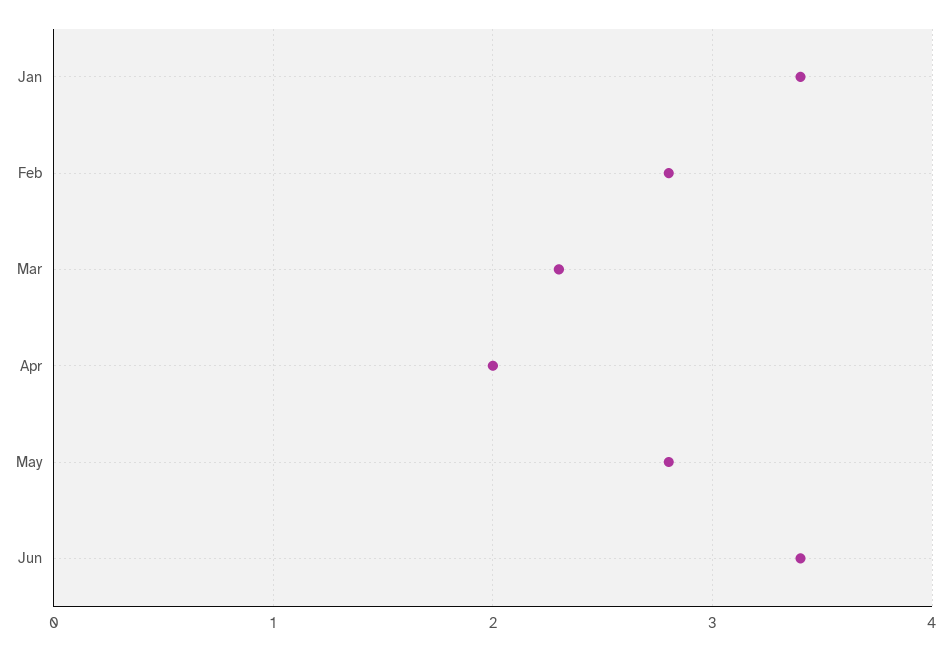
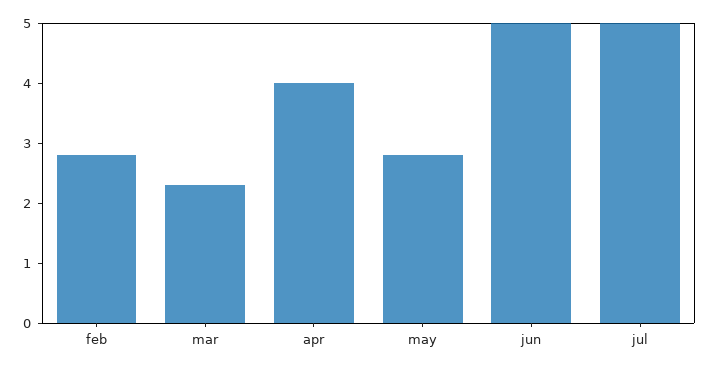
Jan: 3.4 -> none
Apr: 2 -> 4
Jun: 3.4 -> 5
jul: none -> 5

